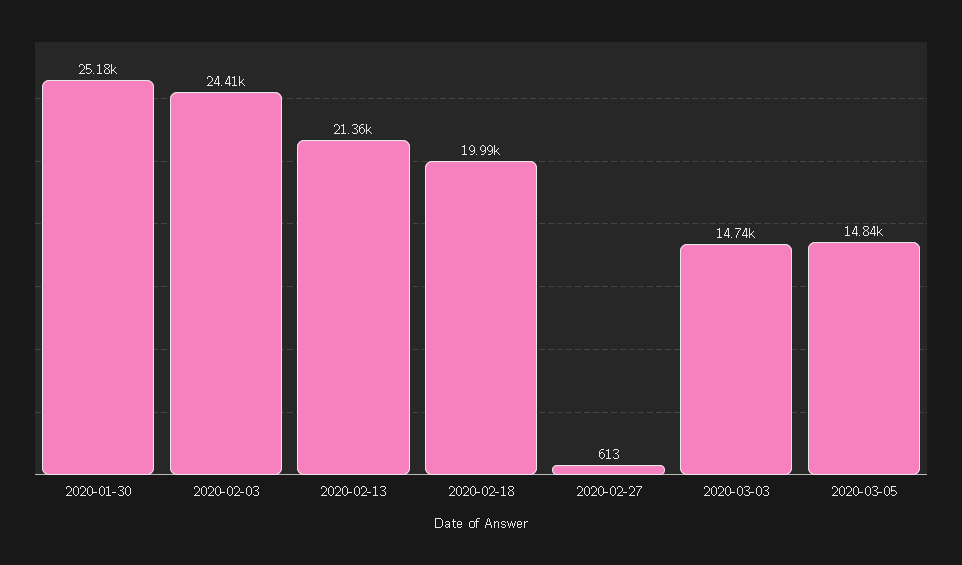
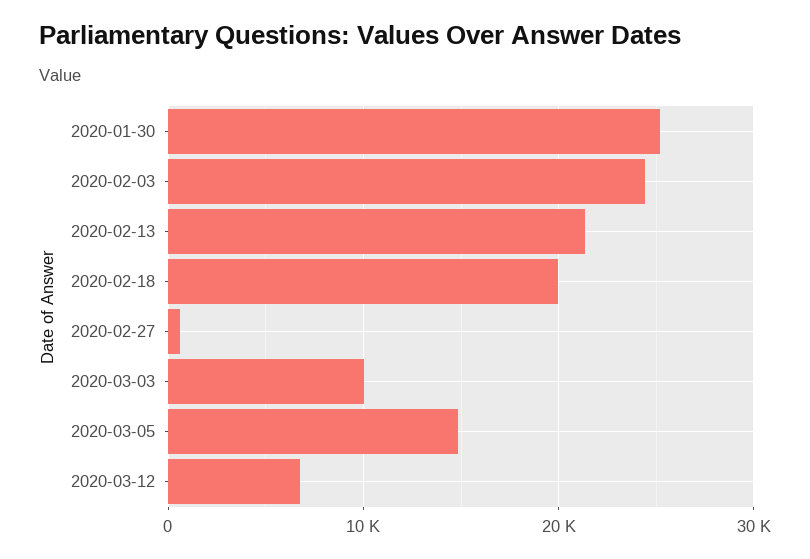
2020-03-03: 14740 -> 10000
2020-03-12: none -> 7000

